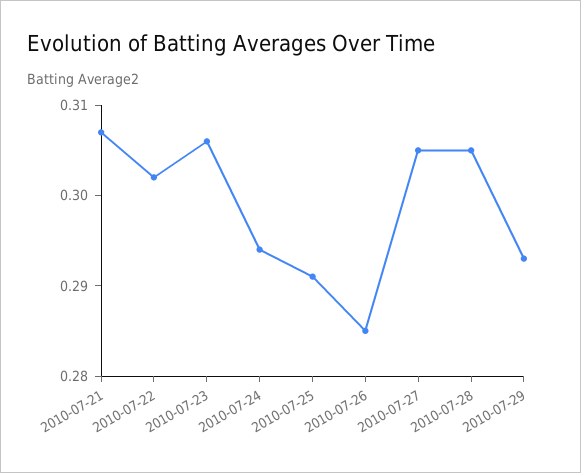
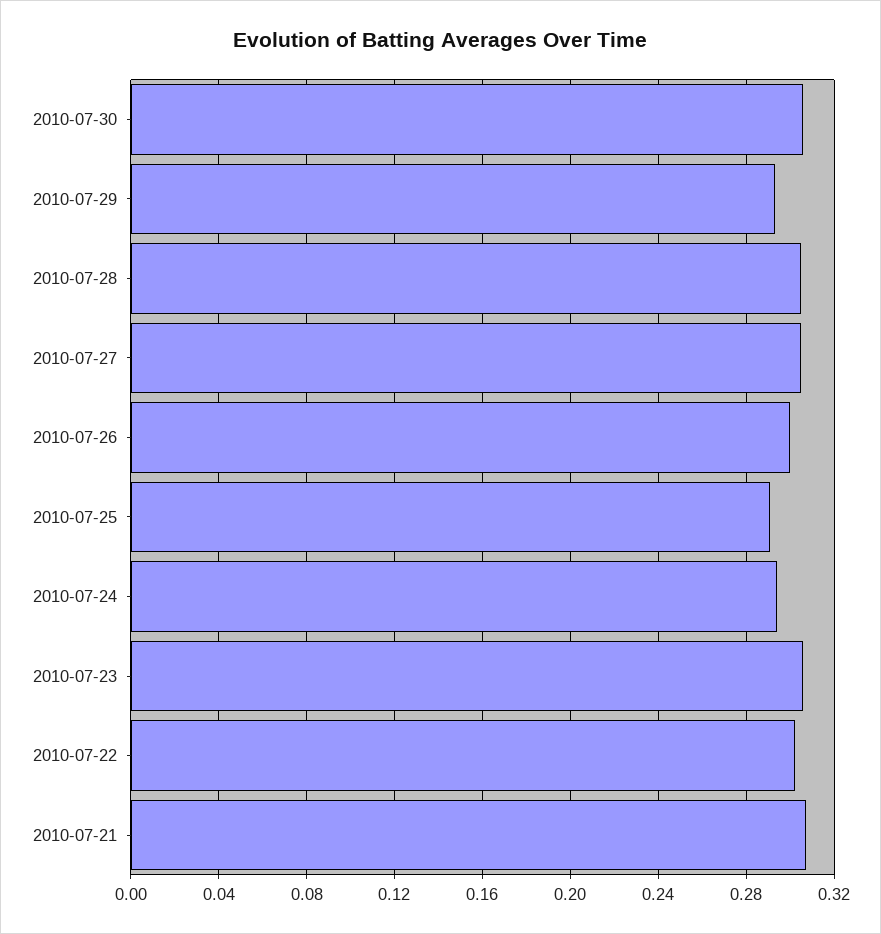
2010-07-26: 0.285 -> 0.3
2010-07-30: none -> 0.305

